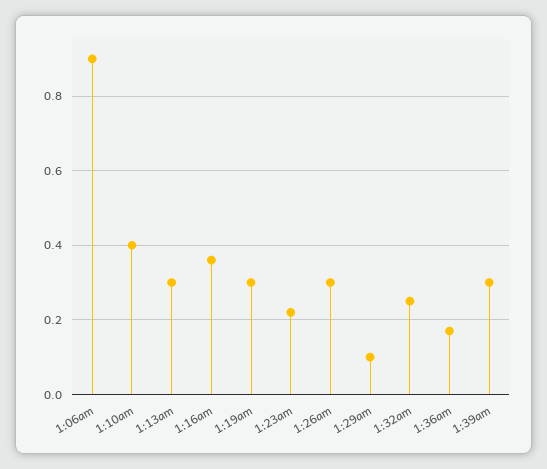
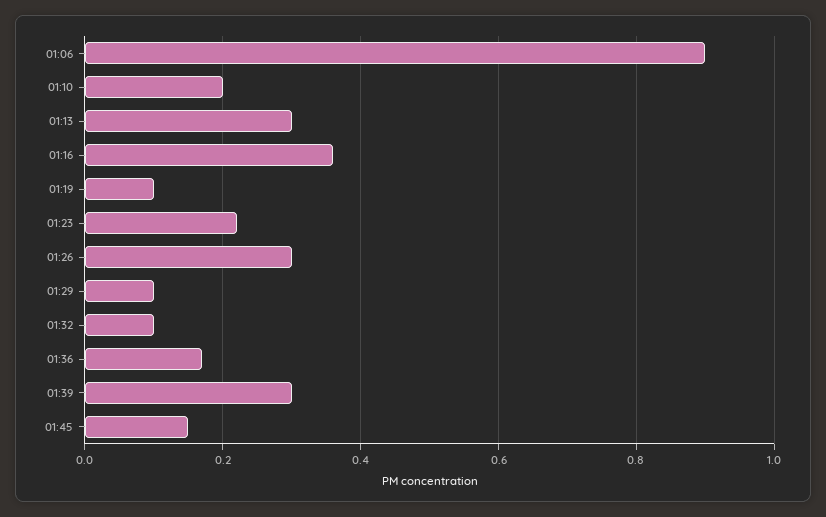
1:10am: 0.4 -> 0.2
1:19am: 0.3 -> 0.1
1:32am: 0.25 -> 0.1
01:45: none -> 0.15

